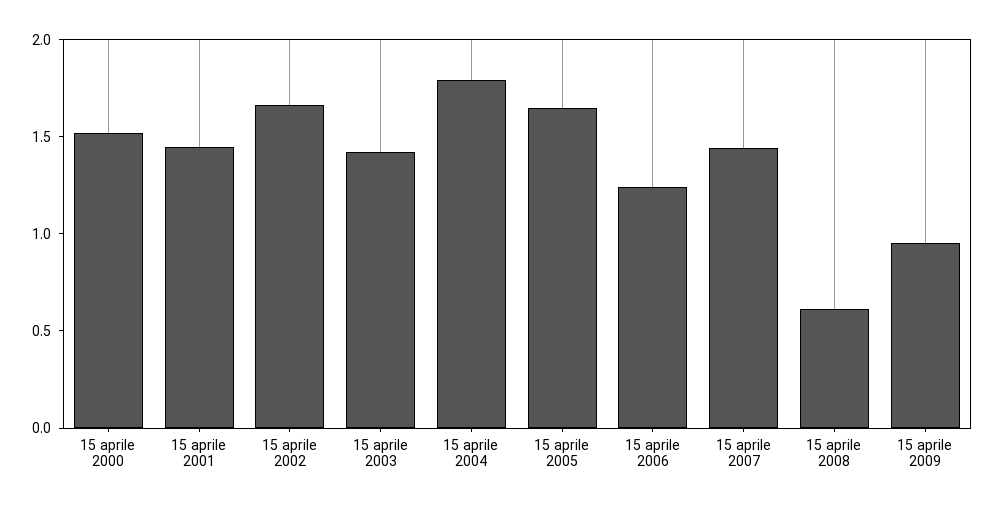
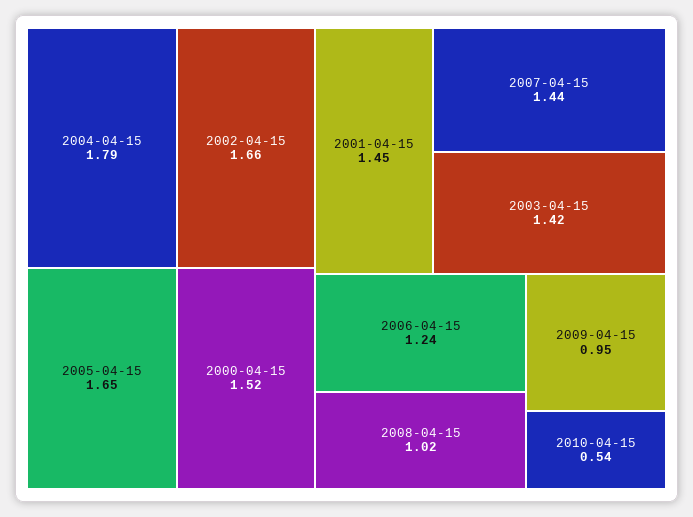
15 aprile 2008: 0.6 -> 1.02
2010-04-15: none -> 0.54

